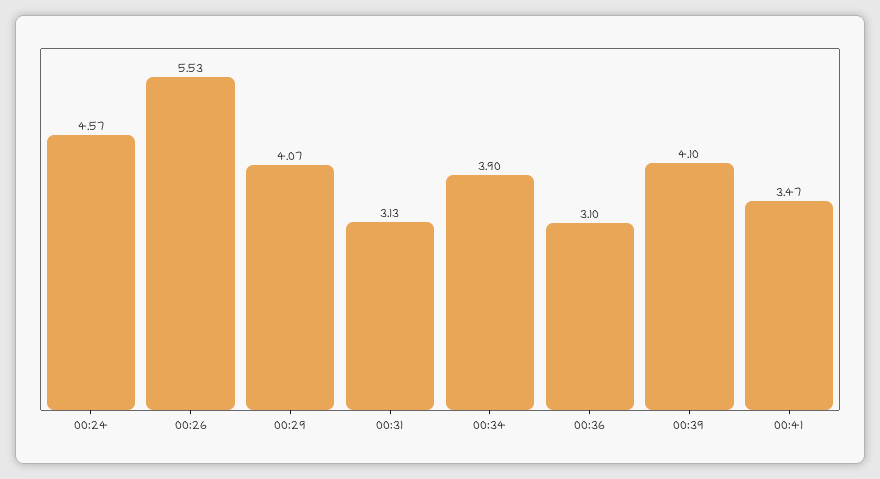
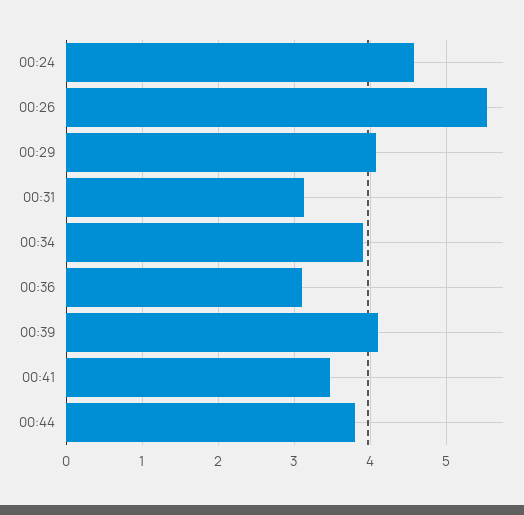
00:44: none -> 3.8

